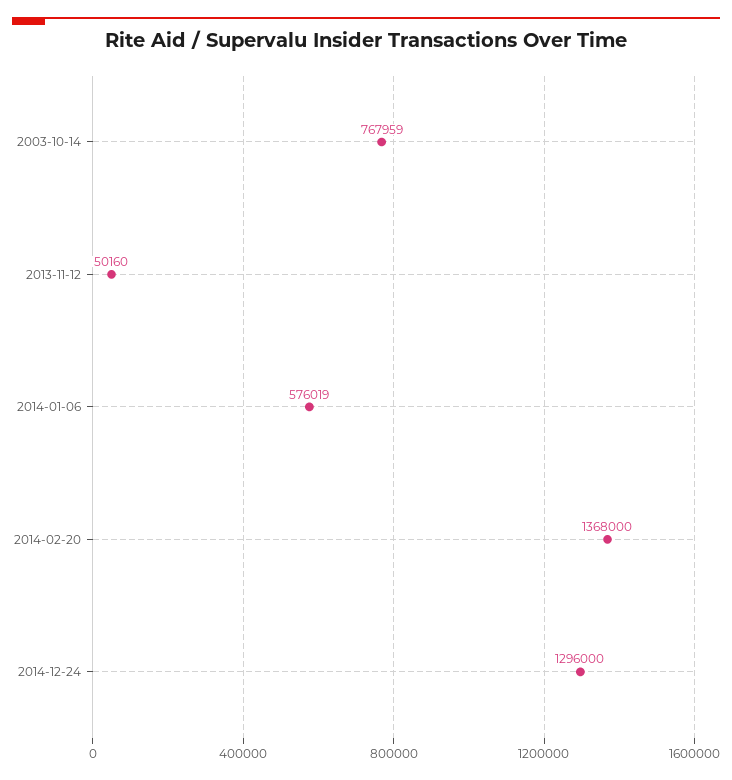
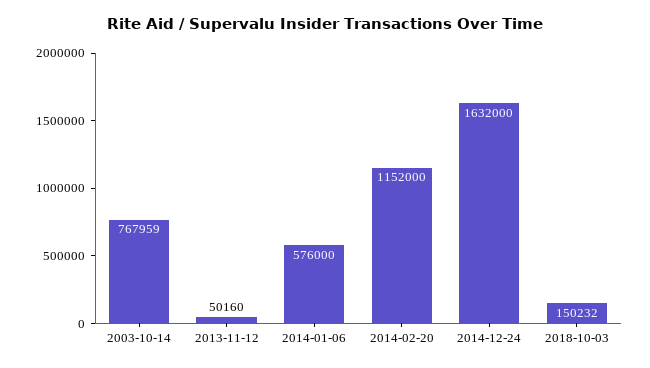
2014-01-06: 576019 -> 576000
2014-02-20: 1368000 -> 1152000
2014-12-24: 1296000 -> 1632000
2018-10-03: none -> 150232

